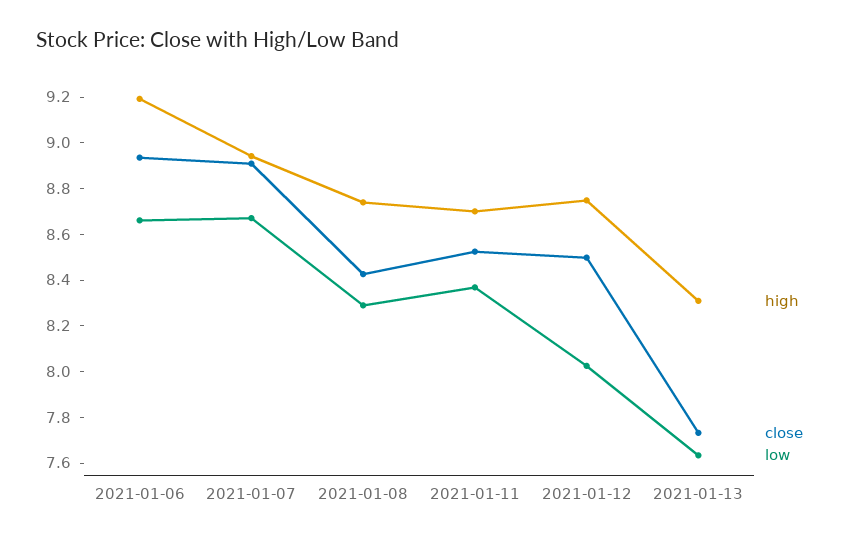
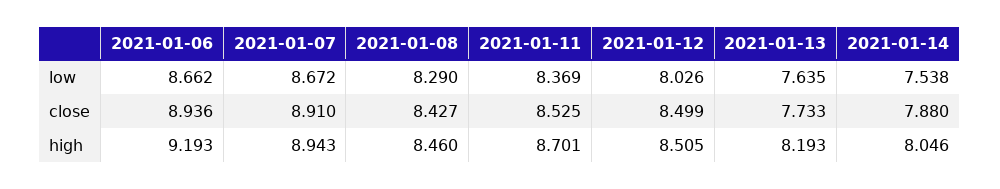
high, 2021-01-08: 8.75 -> 8.46
high, 2021-01-12: 8.75 -> 8.505
high, 2021-01-13: 8.3 -> 8.193
low, 2021-01-14: none -> 7.538
close, 2021-01-14: none -> 7.88
high, 2021-01-14: none -> 8.046

